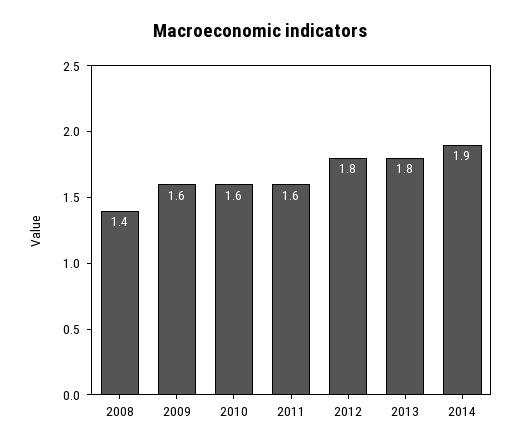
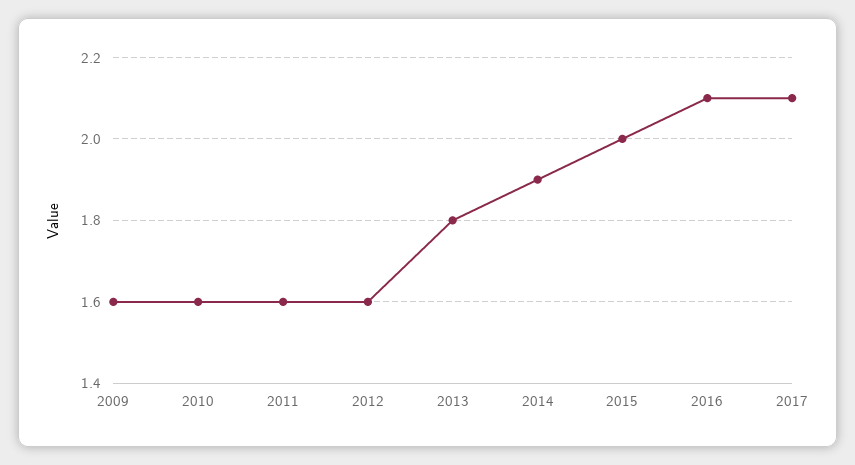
2008: 1.4 -> none
2012: 1.8 -> 1.6
2015: none -> 2
2016: none -> 2.1
2017: none -> 2.1

